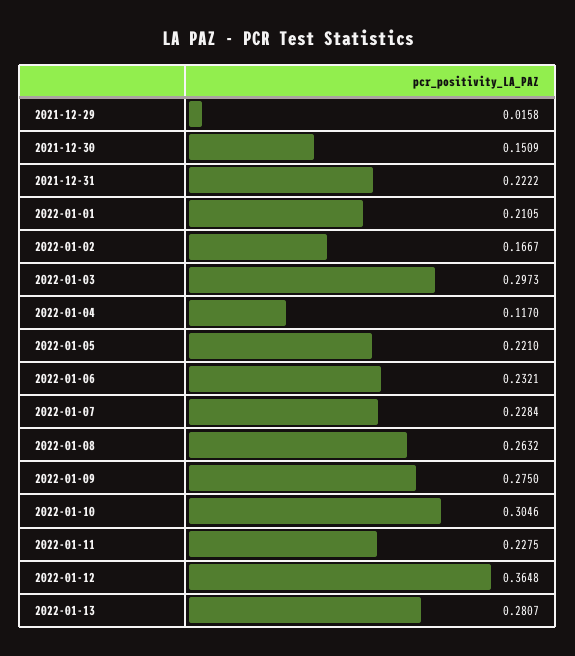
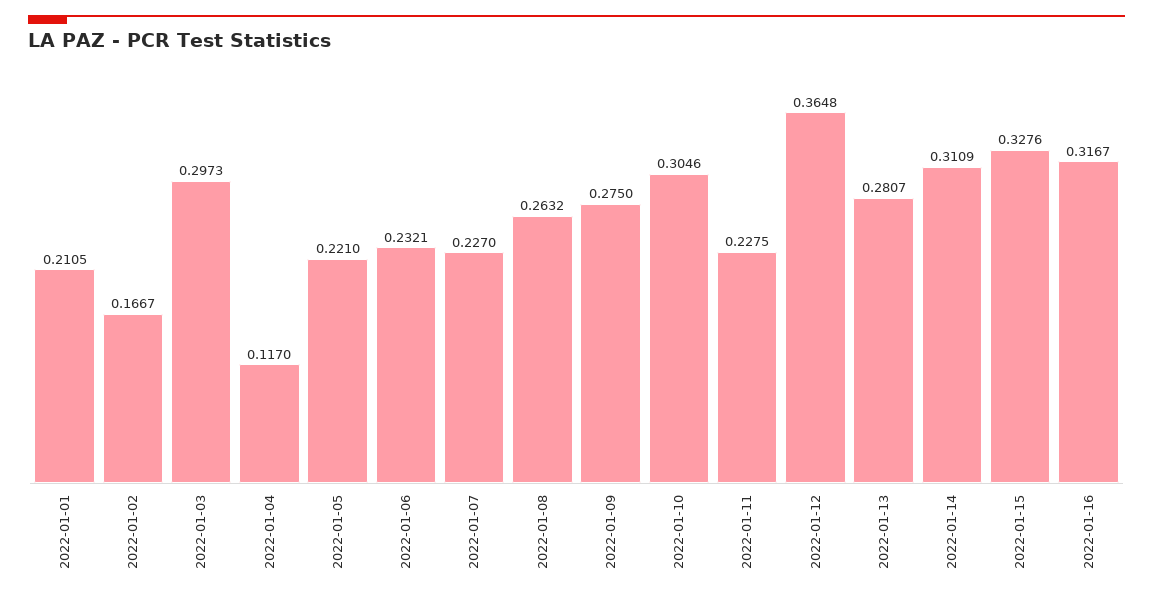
2021-12-29: 0.0158 -> none
2021-12-30: 0.1509 -> none
2021-12-31: 0.2222 -> none
2022-01-07: 0.2284 -> 0.227
2022-01-14: none -> 0.3109
2022-01-15: none -> 0.3276
2022-01-16: none -> 0.3167

